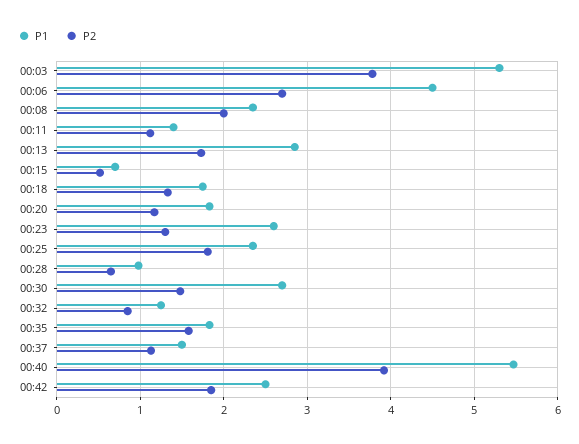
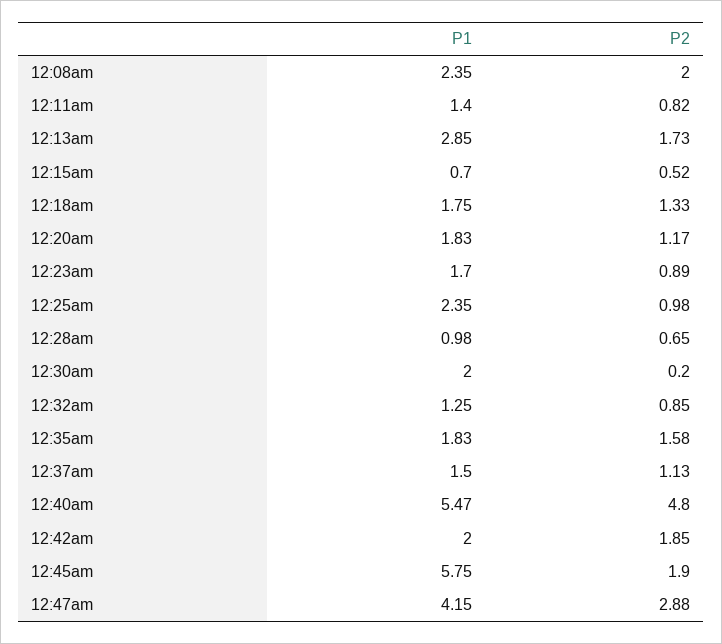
P1, 00:03: 5.3 -> none
P2, 00:03: 3.8 -> none
P1, 00:06: 4.5 -> none
P2, 00:06: 2.7 -> none
P2, 00:11: 1.1 -> 0.82
P1, 00:23: 2.6 -> 1.7
P2, 00:23: 1.3 -> 0.89
P2, 00:25: 1.8 -> 0.98
P1, 00:30: 2.7 -> 2
P2, 00:30: 1.5 -> 0.2
P2, 00:40: 3.9 -> 4.8
P1, 00:42: 2.5 -> 2
P1, 12:45am: none -> 5.75
P2, 12:45am: none -> 1.9
P1, 12:47am: none -> 4.15
P2, 12:47am: none -> 2.88

